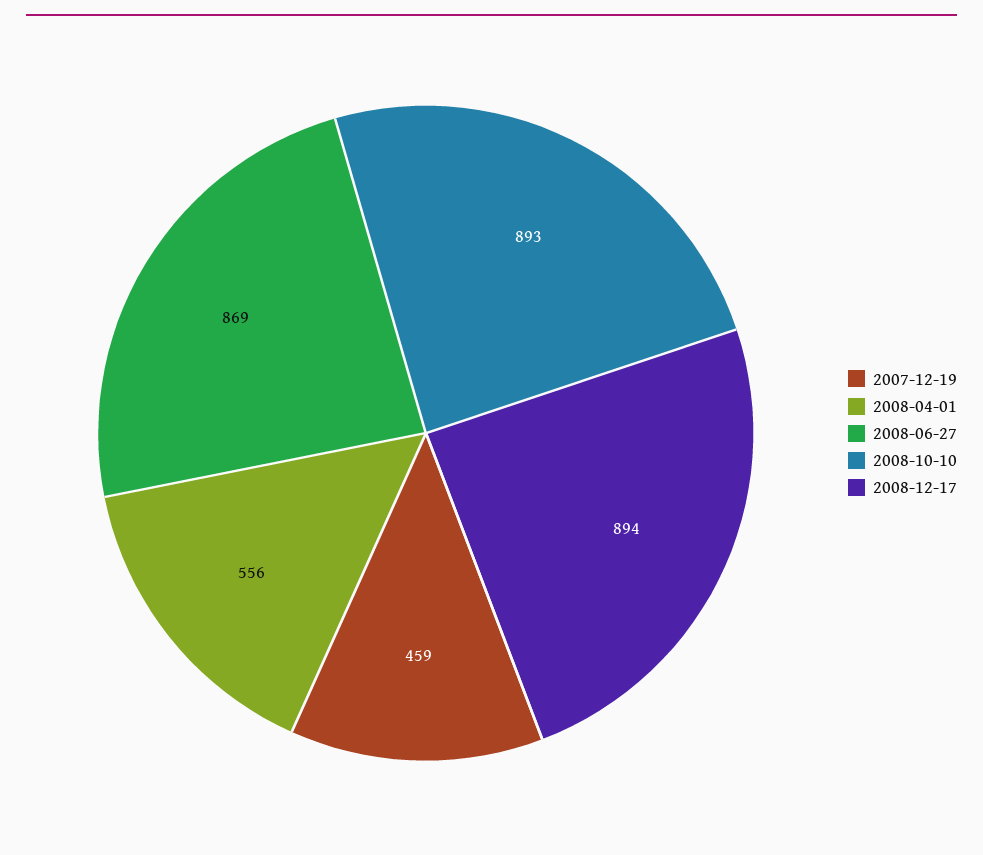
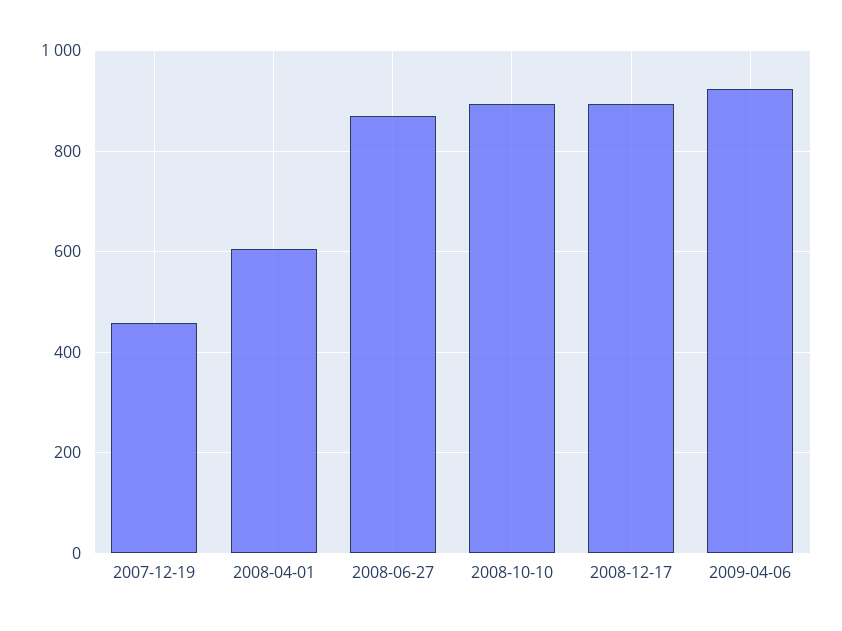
2008-04-01: 556 -> 600
2009-04-06: none -> 920

